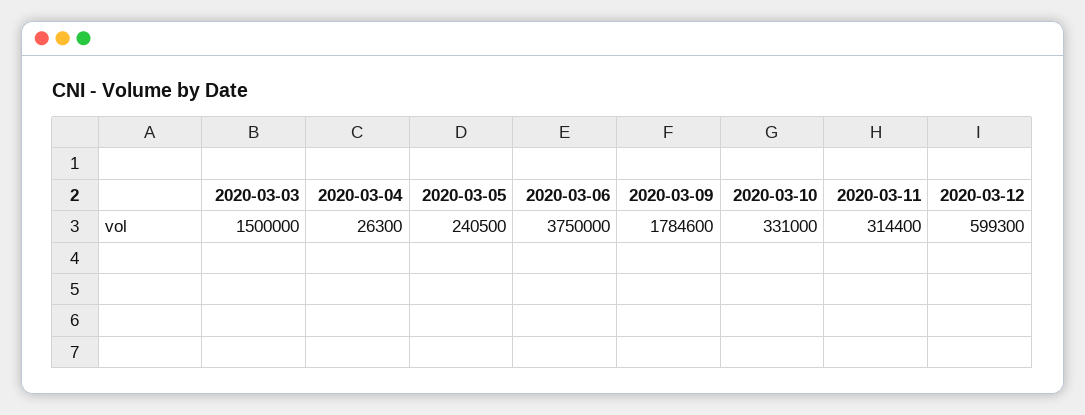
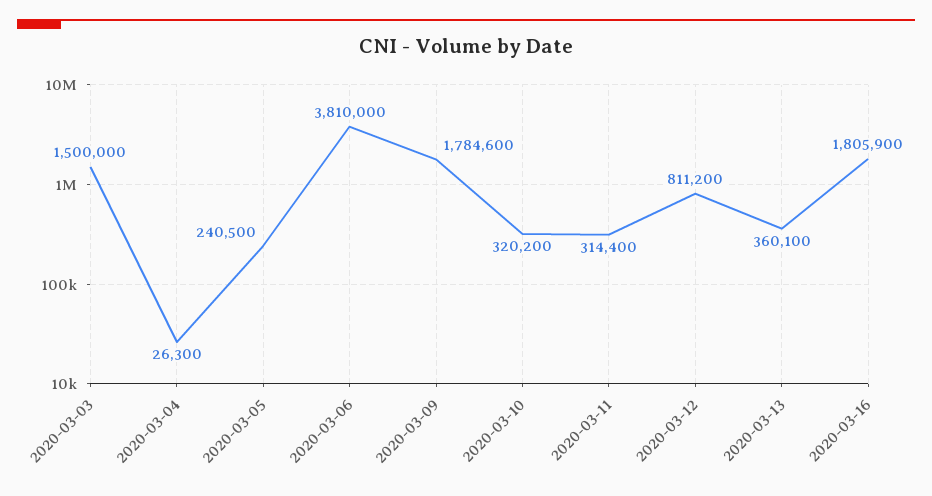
2020-03-06: 3750000 -> 3810000
2020-03-10: 331000 -> 320200
2020-03-12: 599300 -> 811200
2020-03-13: none -> 360100
2020-03-16: none -> 1805900

